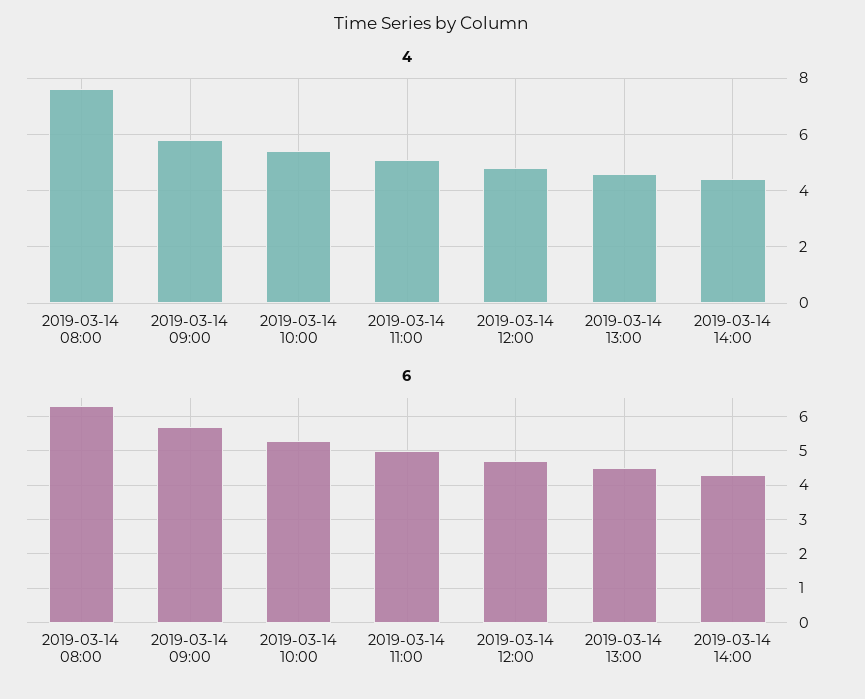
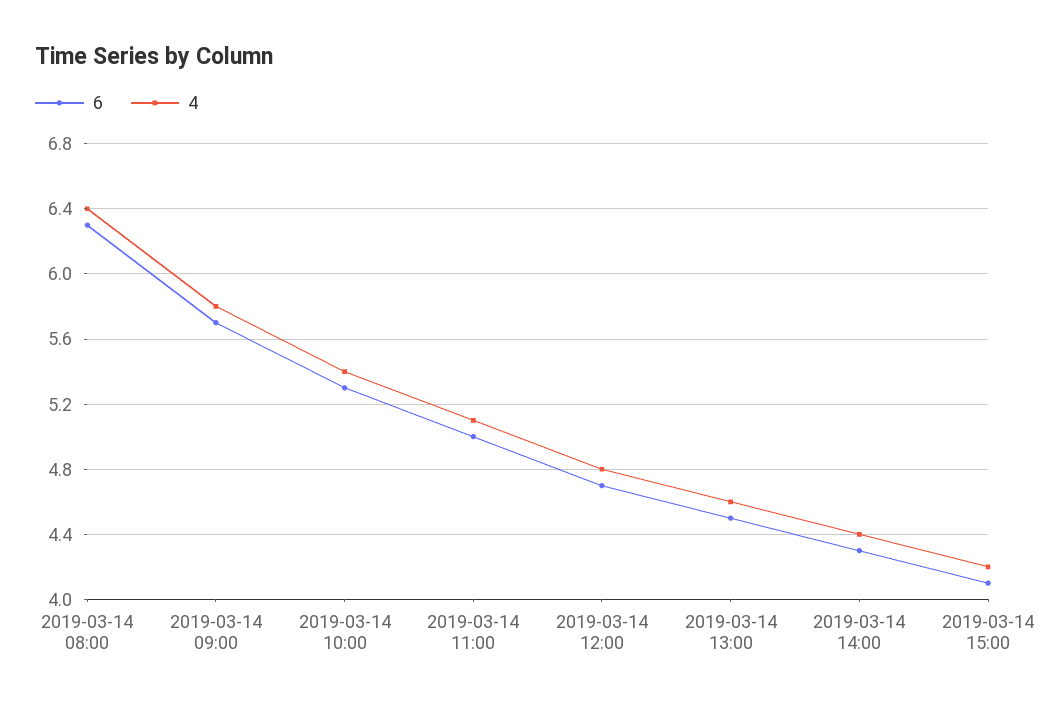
4, 2019-03-14 08:00: 7.5 -> 6.4
6, 2019-03-14 15:00: none -> 4.1
4, 2019-03-14 15:00: none -> 4.2

